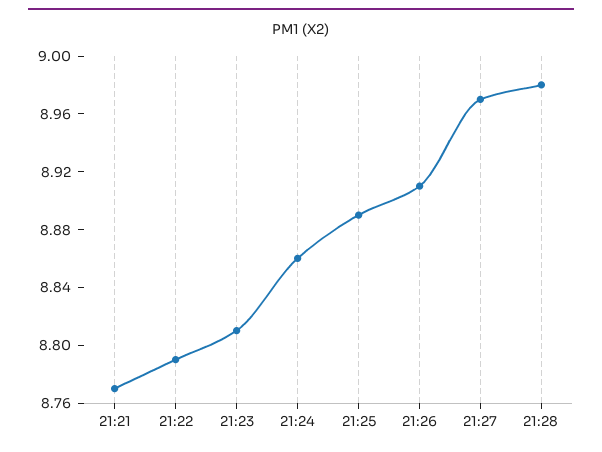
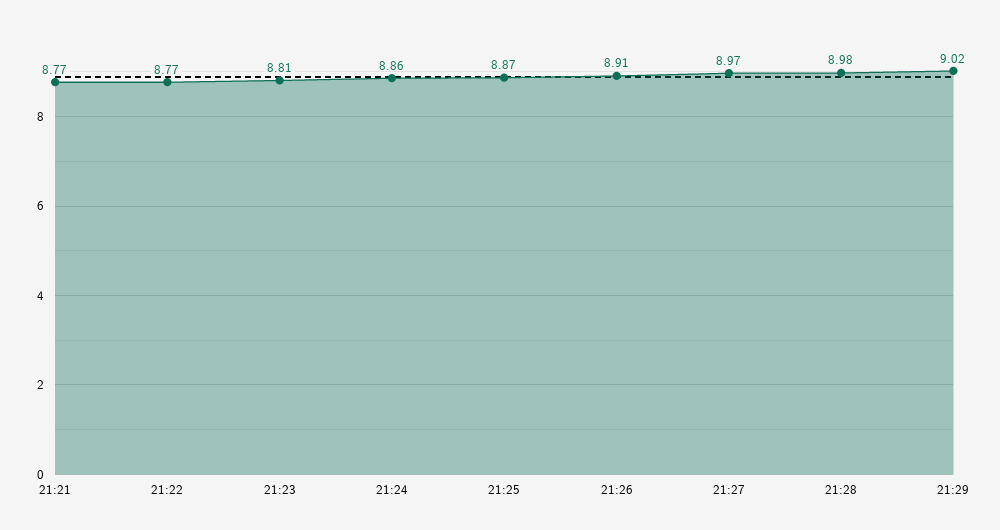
21:22: 8.79 -> 8.77
21:25: 8.89 -> 8.87
21:29: none -> 9.02

